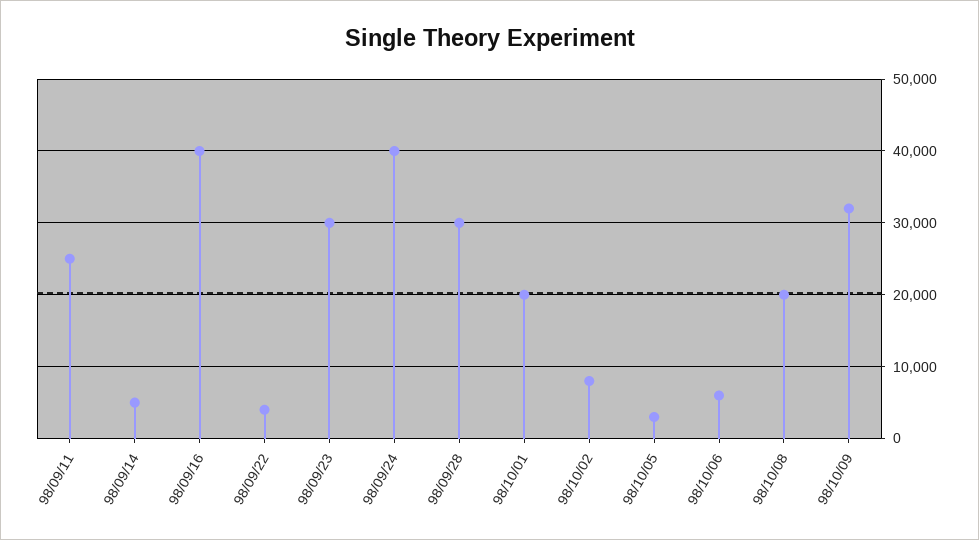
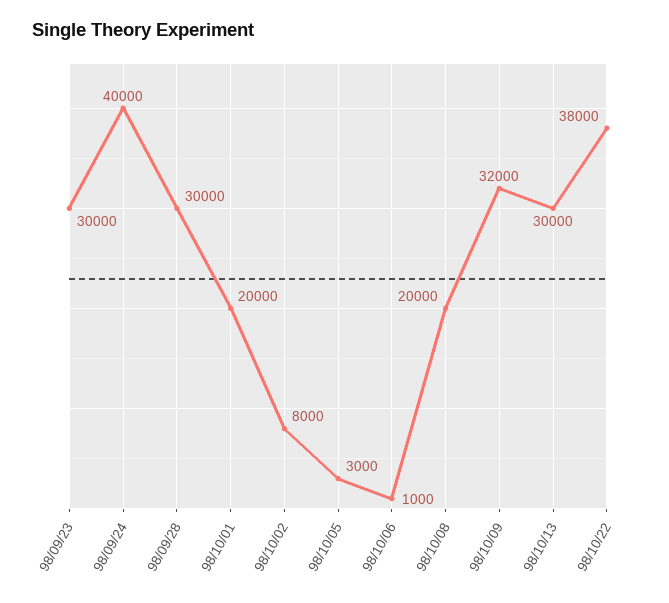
98/09/11: 25000 -> none
98/09/14: 5000 -> none
98/09/16: 40000 -> none
98/09/22: 4000 -> none
98/10/06: 6000 -> 1000
98/10/13: none -> 30000
98/10/22: none -> 38000

